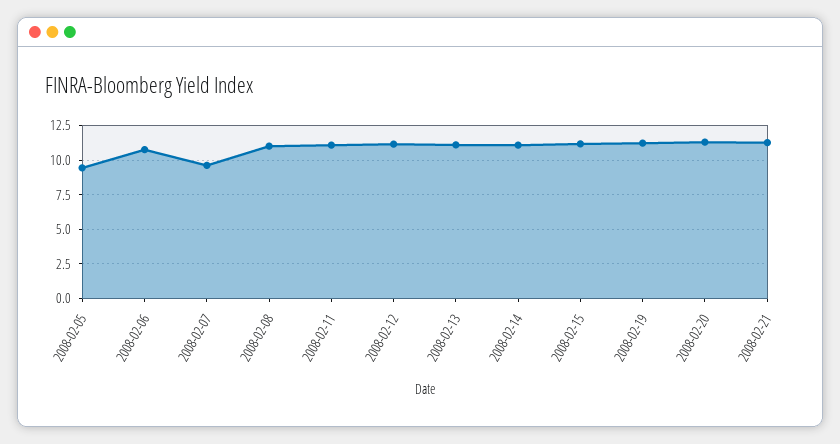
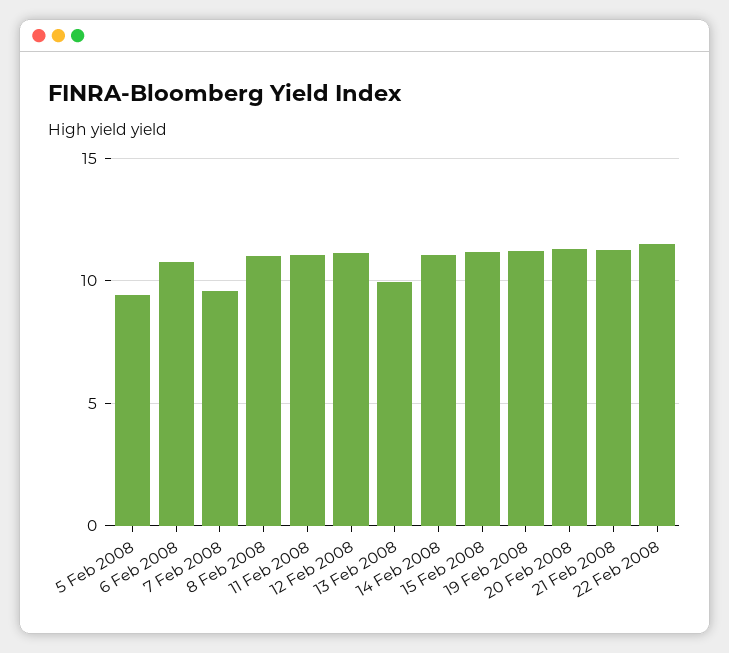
2008-02-13: 11 -> 10
22 Feb 2008: none -> 11.5

